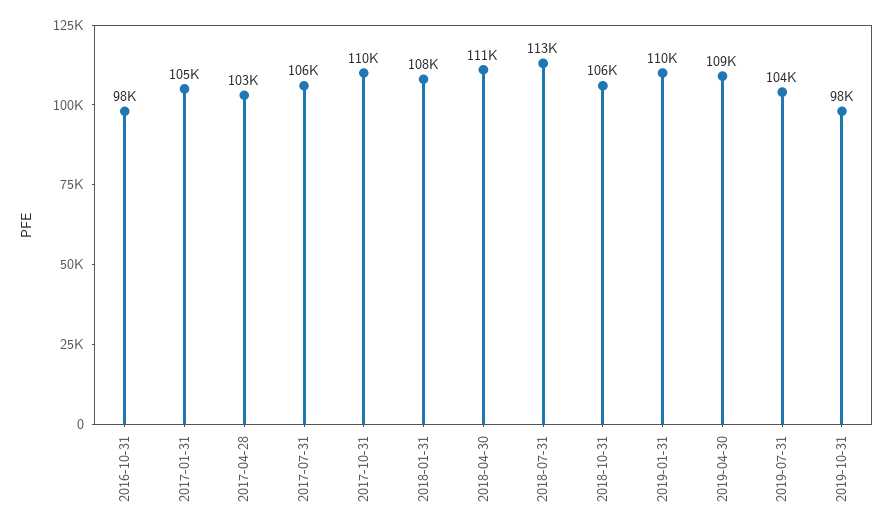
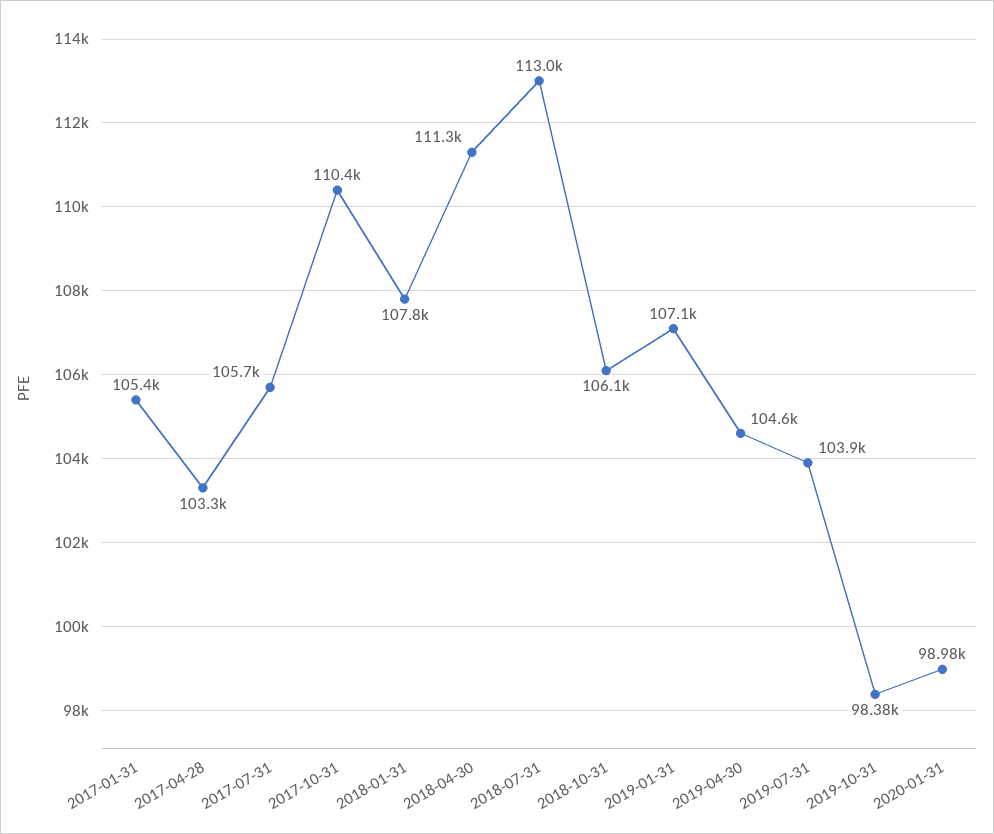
2016-10-31: 98000 -> none
2019-01-31: 110000 -> 107100
2019-04-30: 109000 -> 104600
2020-01-31: none -> 98980

